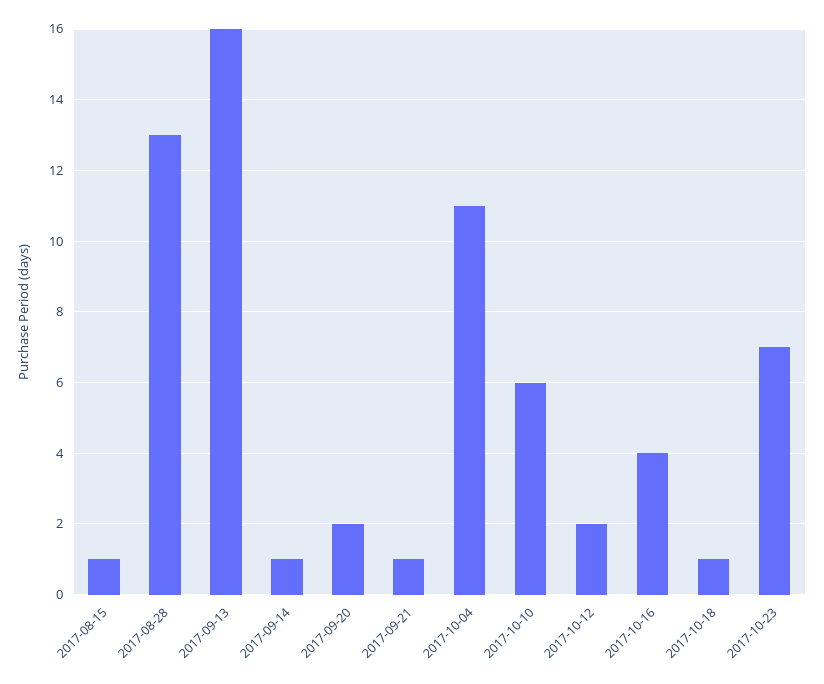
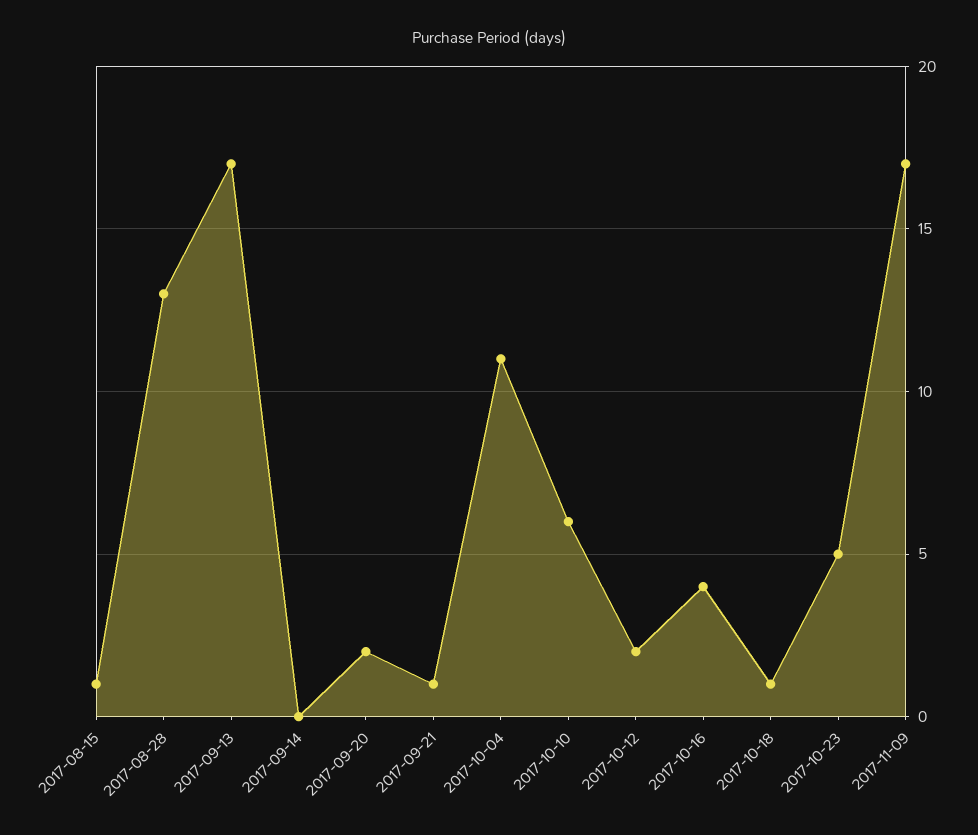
2017-09-13: 16 -> 17
2017-09-14: 1 -> 0
2017-10-23: 7 -> 5
2017-11-09: none -> 17

